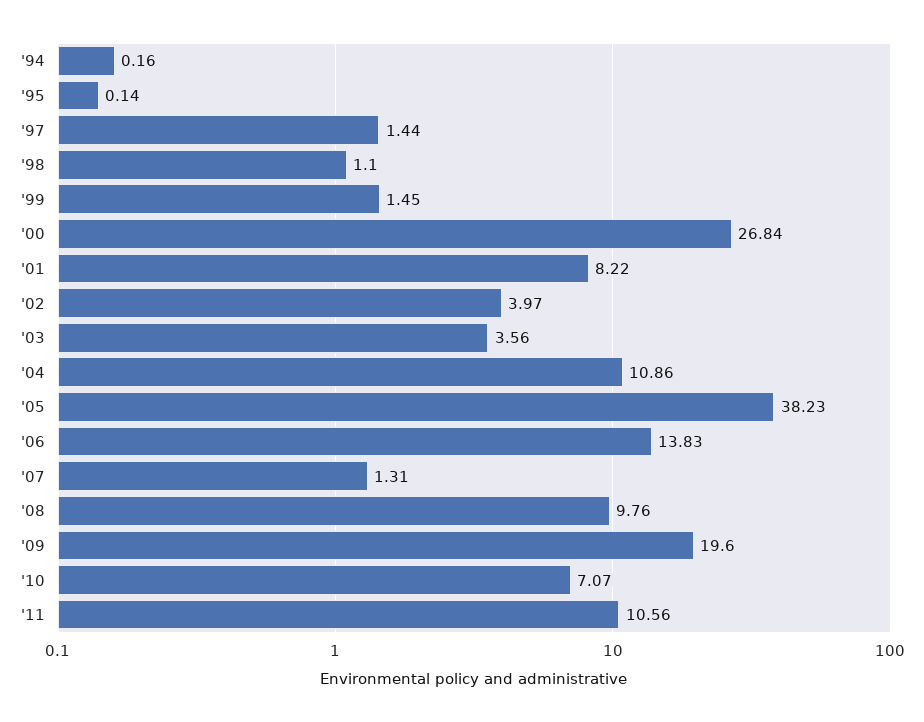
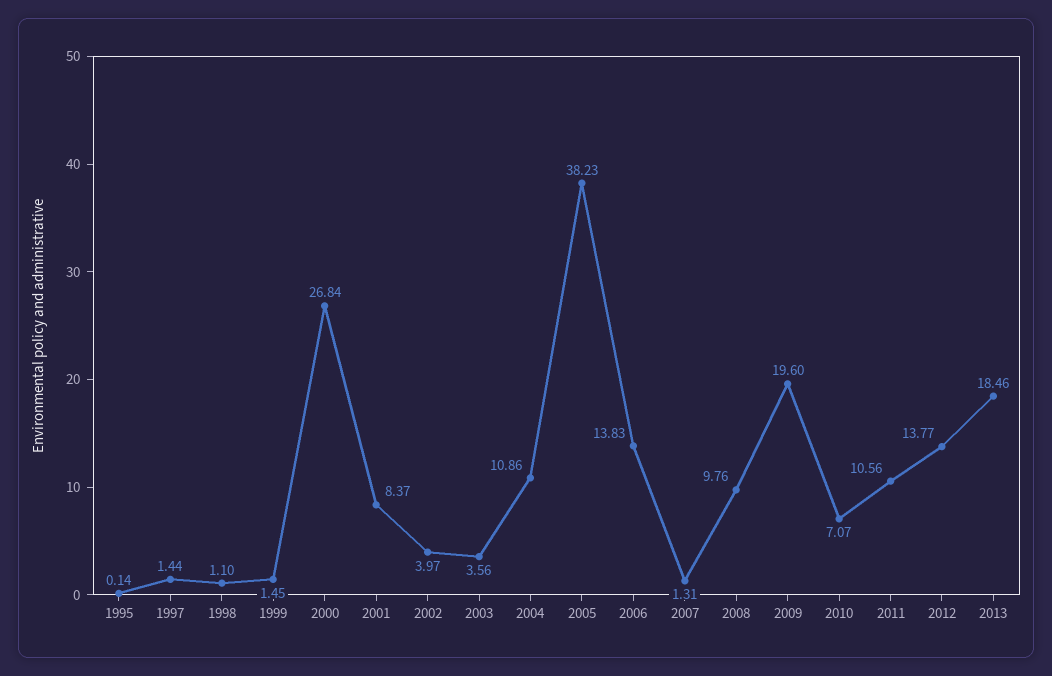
'94: 0.16 -> none
'01: 8.22 -> 8.37
2012: none -> 13.77
2013: none -> 18.46

